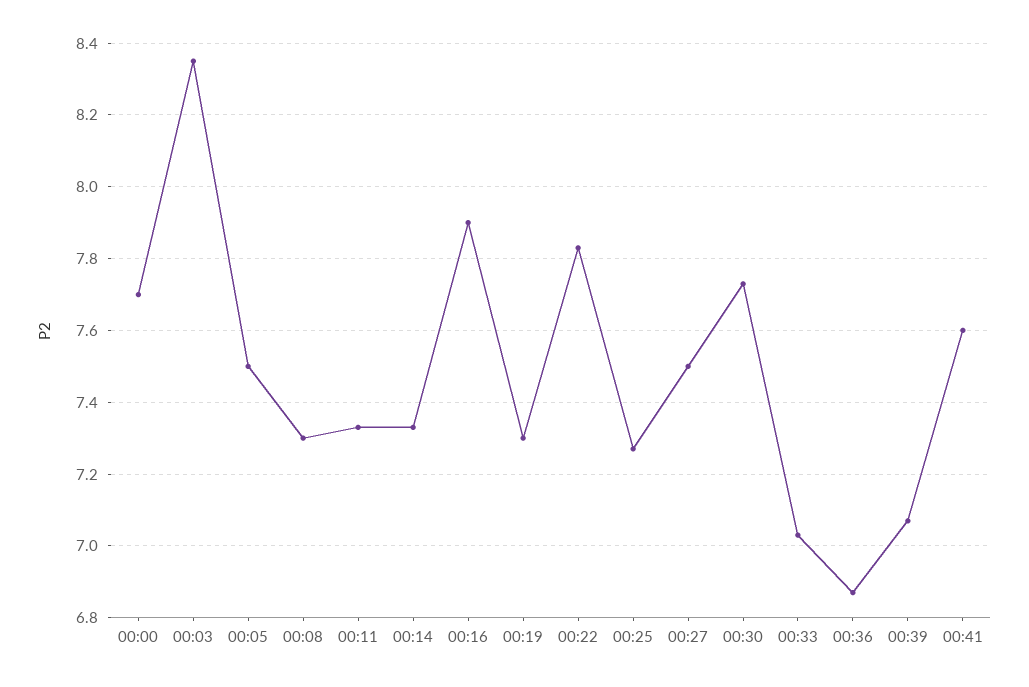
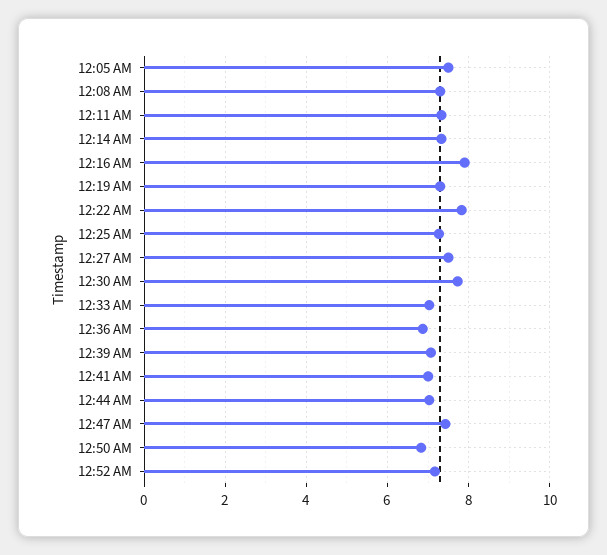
00:00: 7.7 -> none
00:03: 8.35 -> none
00:41: 7.6 -> 7
12:44 AM: none -> 7
12:47 AM: none -> 7.4
12:50 AM: none -> 6.8
12:52 AM: none -> 7.2

